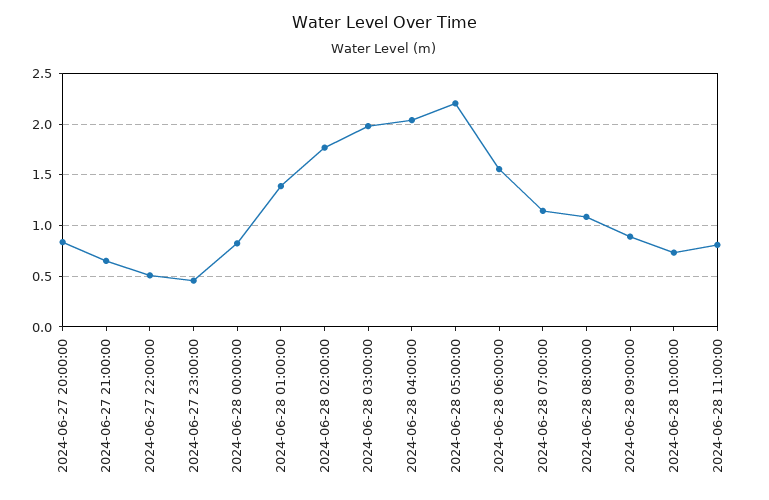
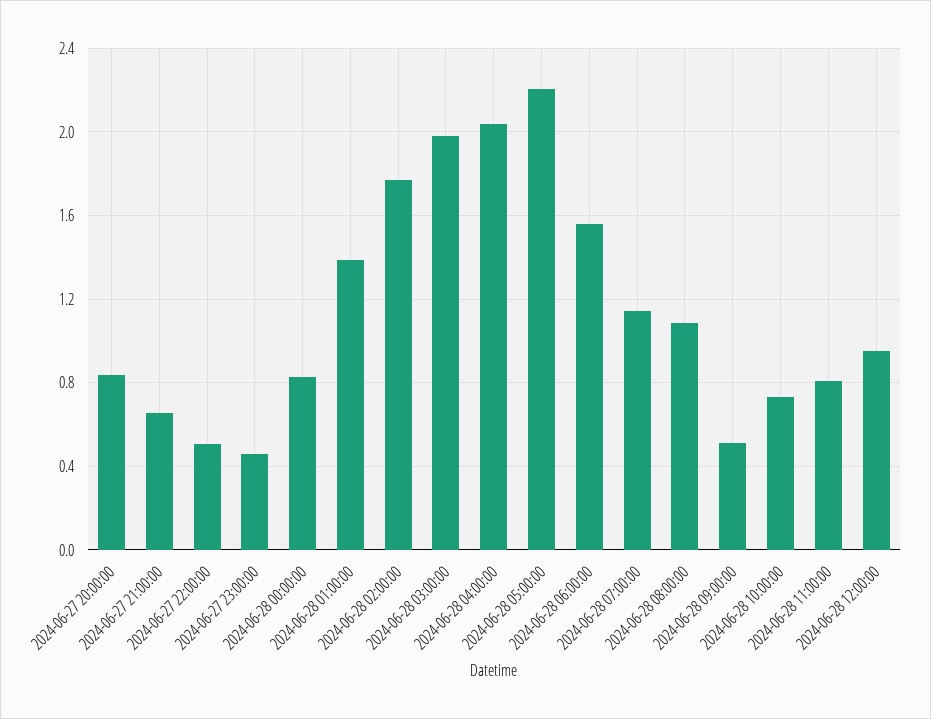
2024-06-28 09:00:00: 0.9 -> 0.5
2024-06-28 12:00:00: none -> 0.95

